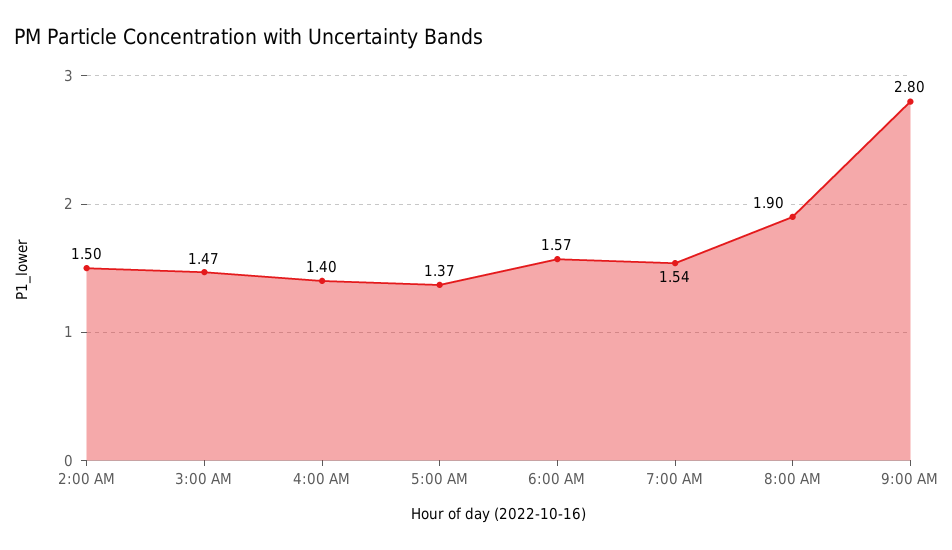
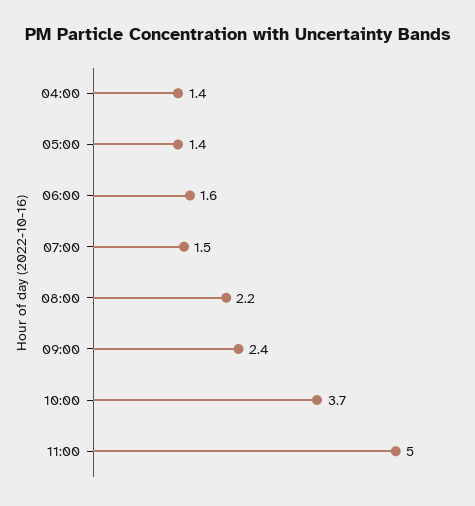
2:00 AM: 1.5 -> none
3:00 AM: 1.47 -> none
8:00 AM: 1.9 -> 2.2
9:00 AM: 2.8 -> 2.4
10:00: none -> 3.7
11:00: none -> 5

